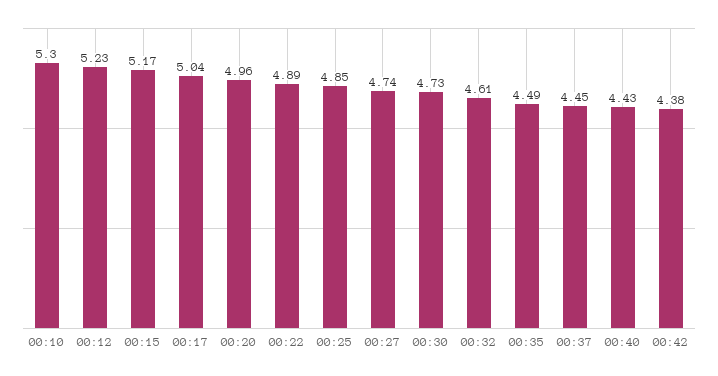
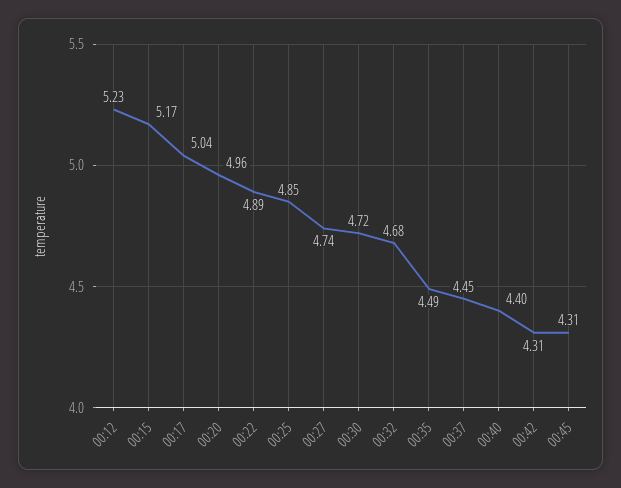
00:10: 5.3 -> none
00:30: 4.73 -> 4.72
00:32: 4.61 -> 4.68
00:40: 4.43 -> 4.4
00:42: 4.38 -> 4.31
00:45: none -> 4.31

